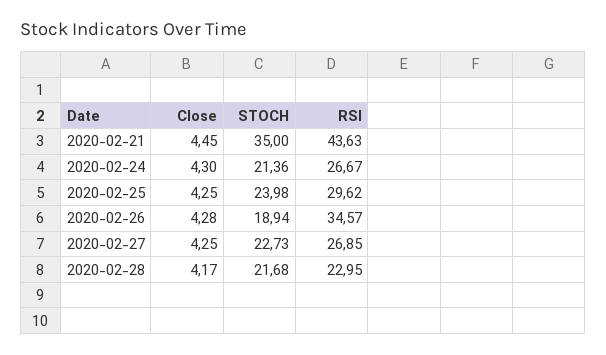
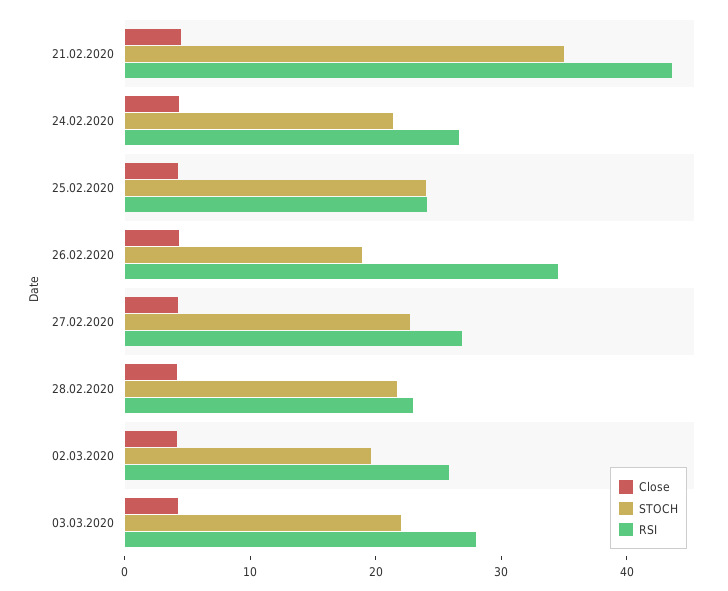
RSI, 2020-02-25: 29.62 -> 24
Close, 02.03.2020: none -> 4
STOCH, 02.03.2020: none -> 20
RSI, 02.03.2020: none -> 26
Close, 03.03.2020: none -> 4
STOCH, 03.03.2020: none -> 22
RSI, 03.03.2020: none -> 28

